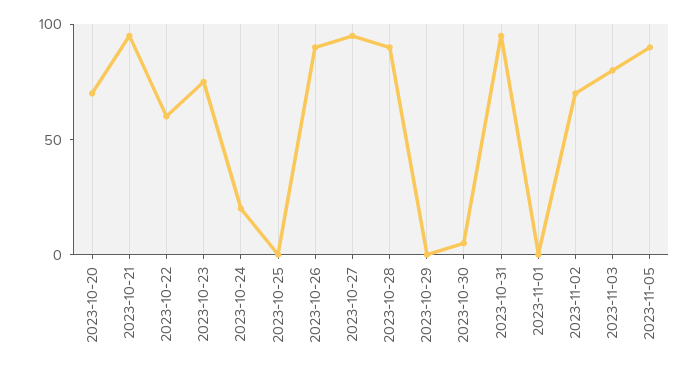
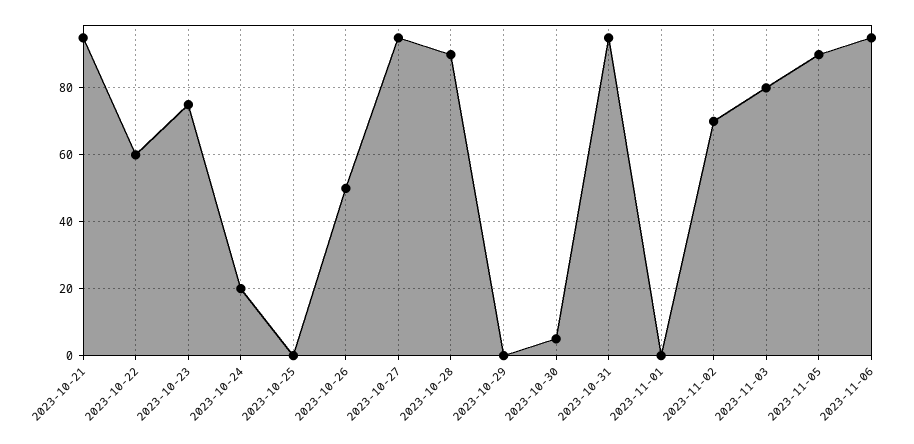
2023-10-20: 70 -> none
2023-10-26: 90 -> 50
2023-11-06: none -> 95

